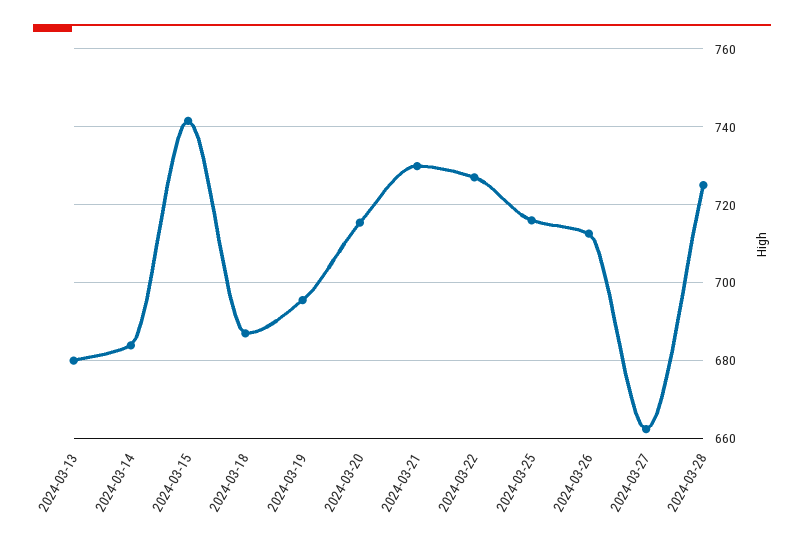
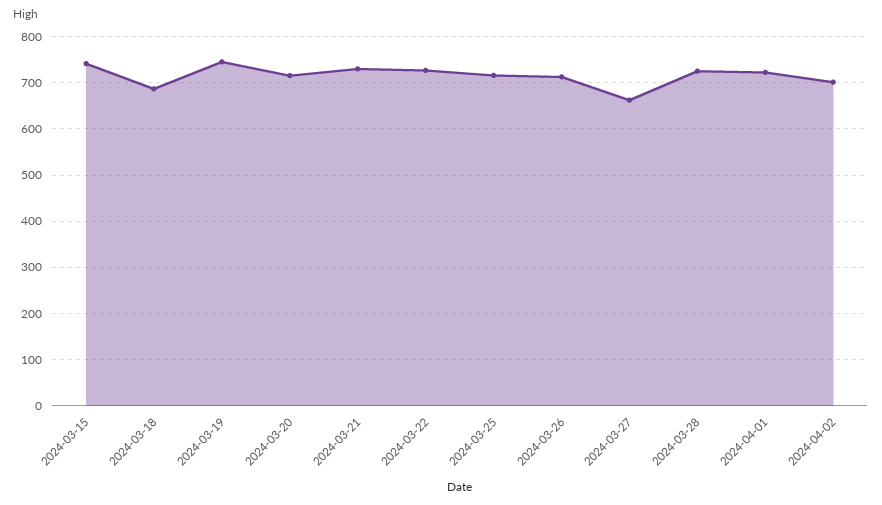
2024-03-13: 680 -> none
2024-03-14: 684 -> none
2024-03-19: 696 -> 740
2024-04-01: none -> 720
2024-04-02: none -> 700

